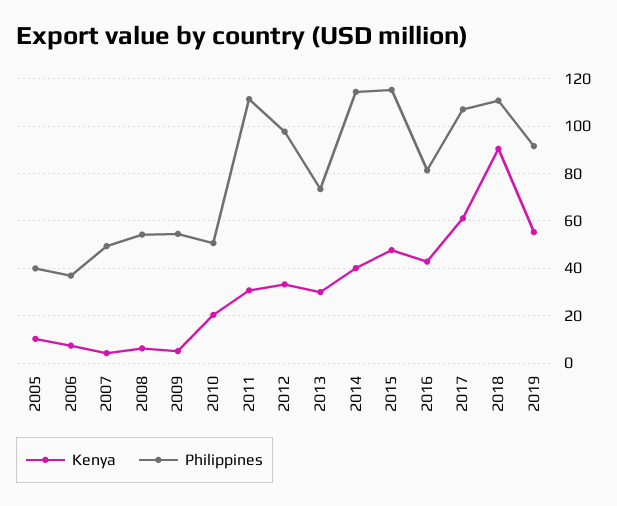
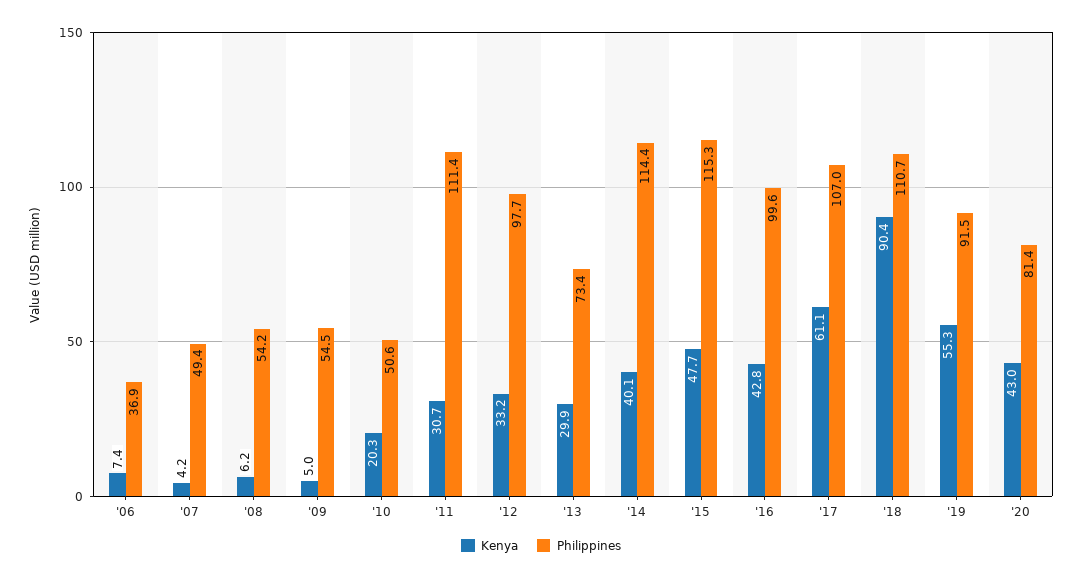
Kenya, 2005: 10 -> none
Philippines, 2005: 40 -> none
Philippines, 2016: 80 -> 99.6
Kenya, '20: none -> 43
Philippines, '20: none -> 81.4

